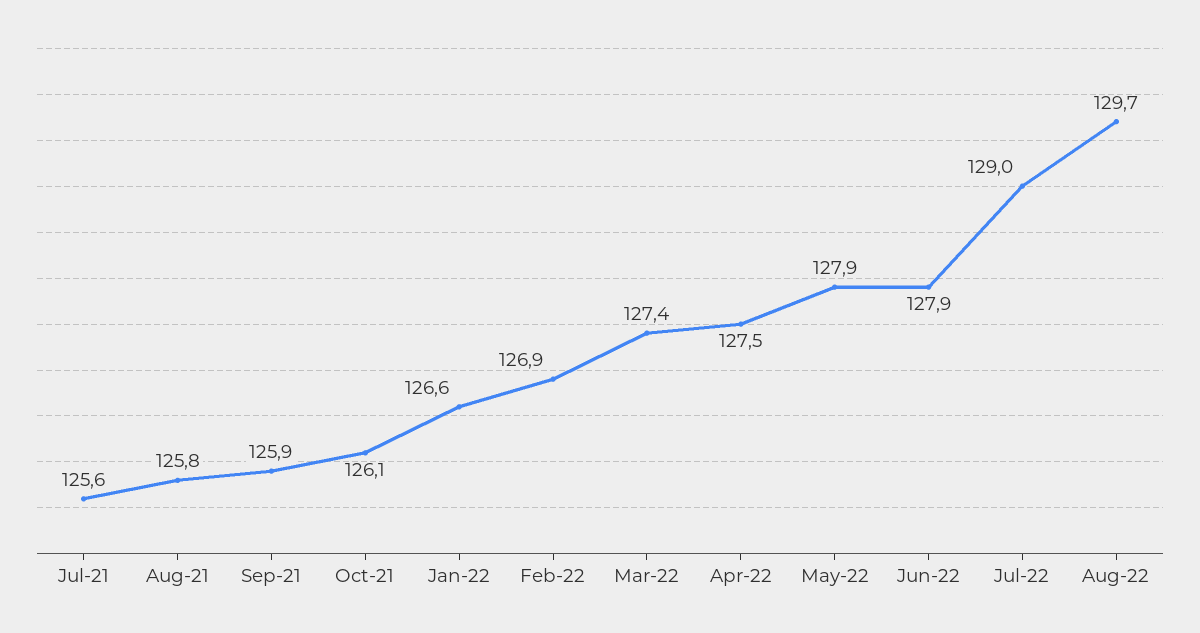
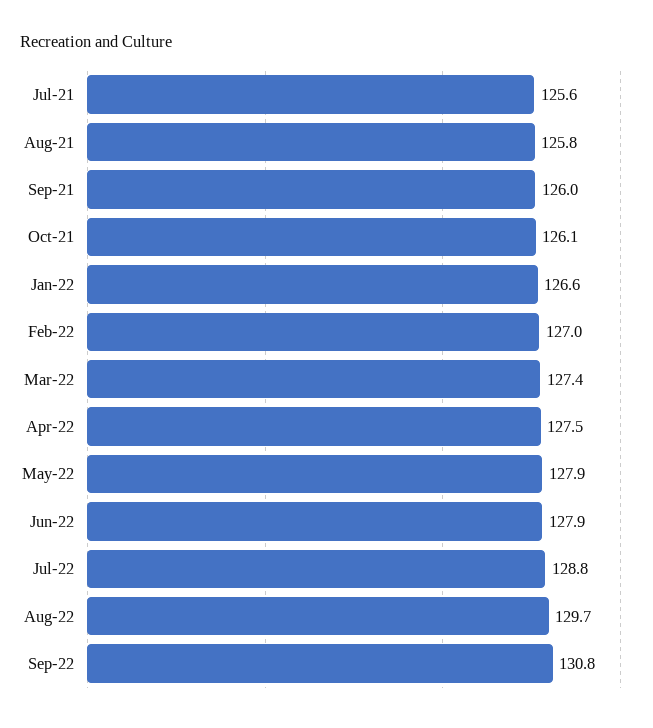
Sep-21: 125.9 -> 126
Feb-22: 126.9 -> 127
Jul-22: 129 -> 128.8
Sep-22: none -> 130.8

